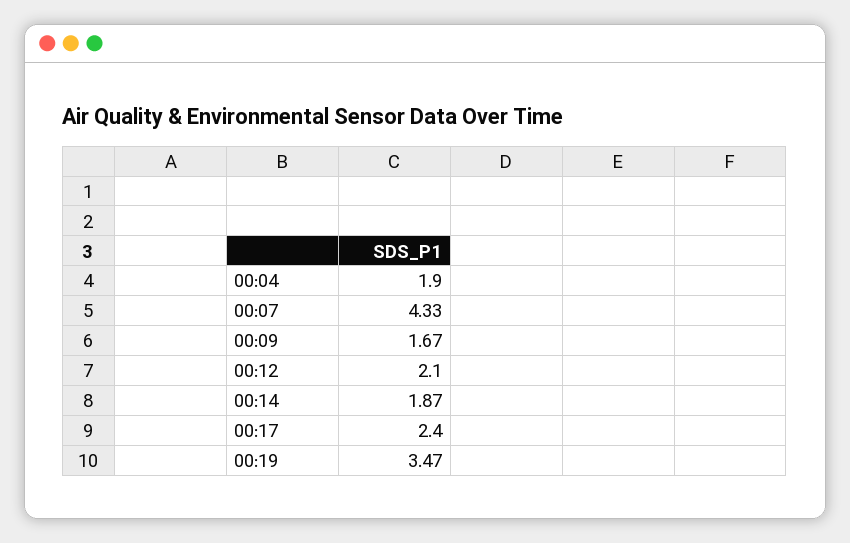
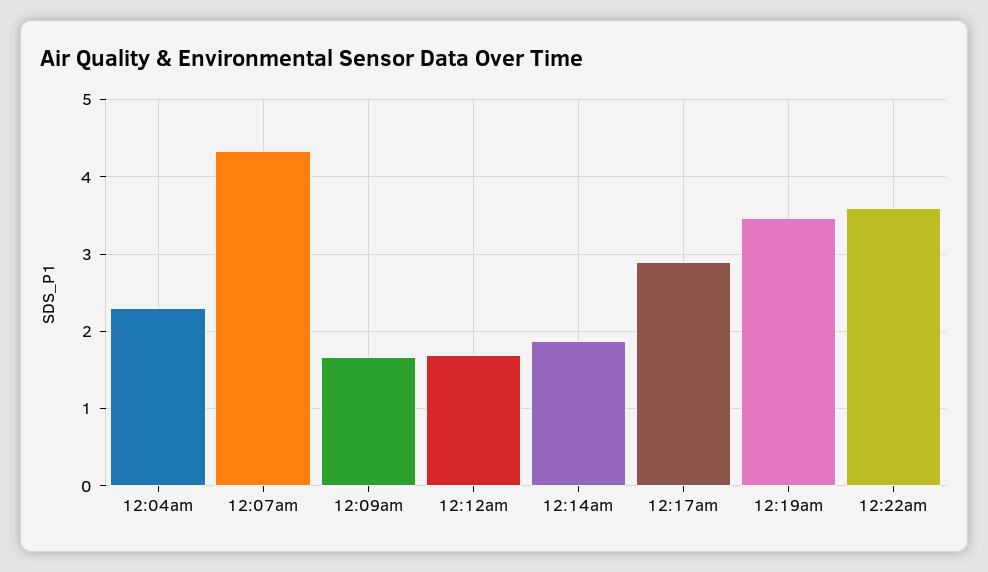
00:04: 1.9 -> 2.3
00:12: 2.1 -> 1.7
00:17: 2.4 -> 2.9
12:22am: none -> 3.6

